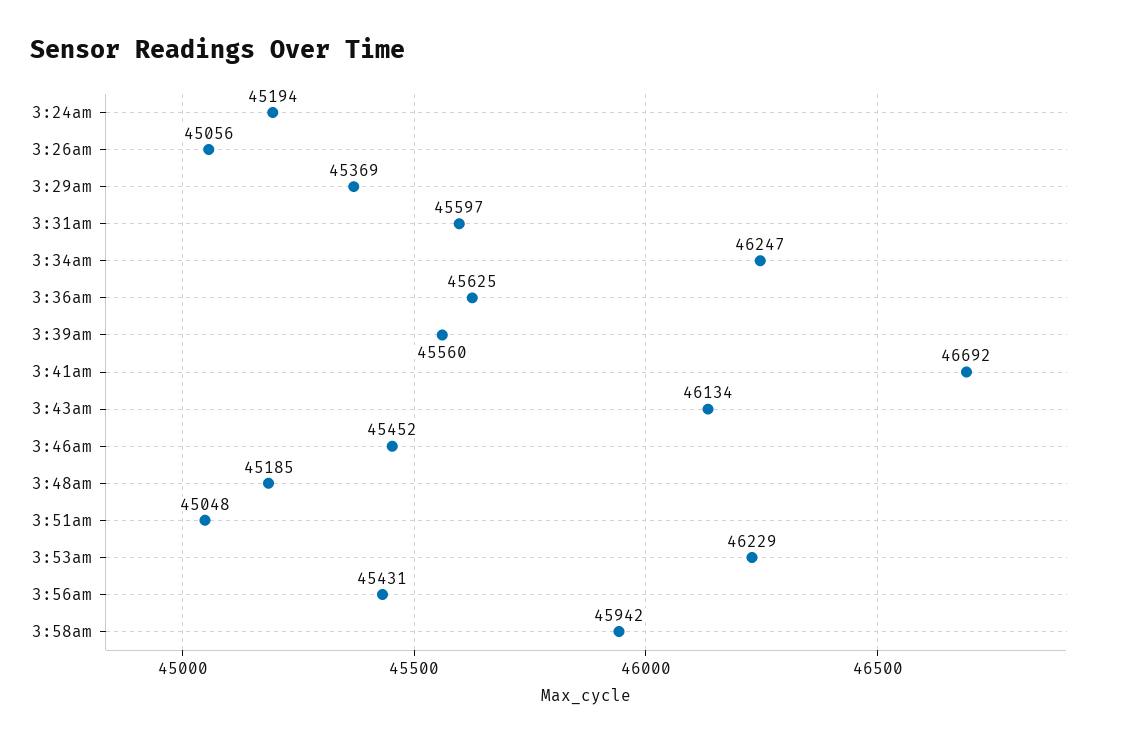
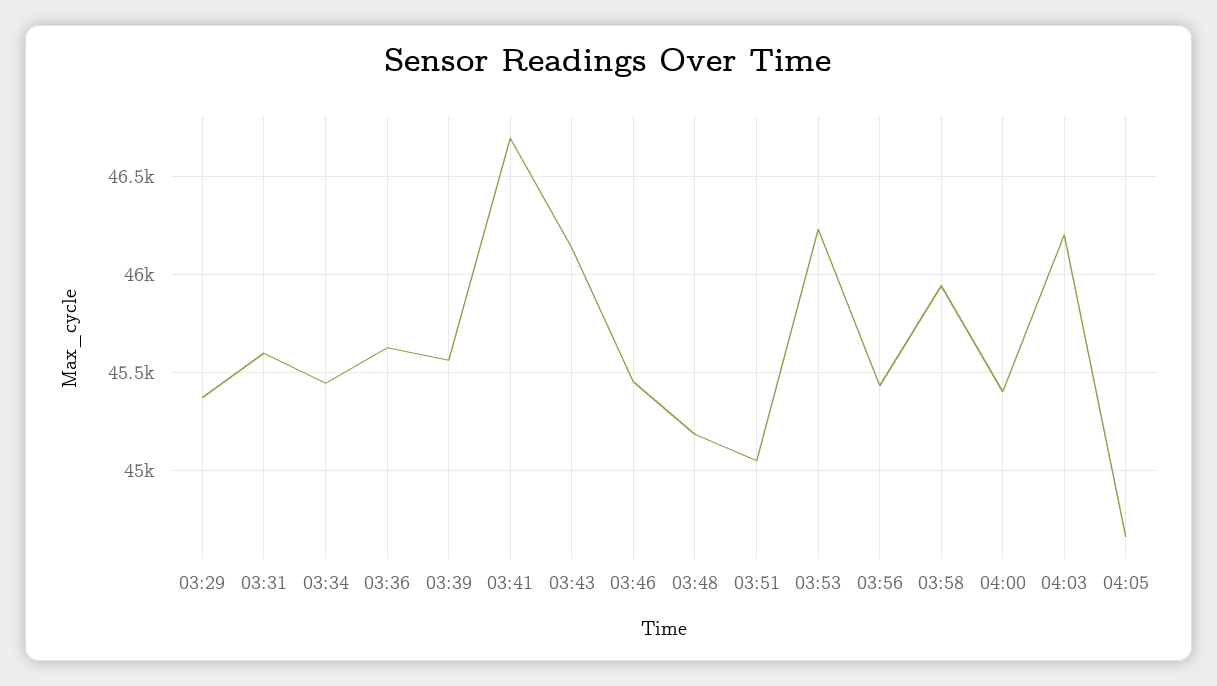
3:24am: 45194 -> none
3:26am: 45056 -> none
3:34am: 46247 -> 45450
04:00: none -> 45400
04:03: none -> 46200
04:05: none -> 44650

